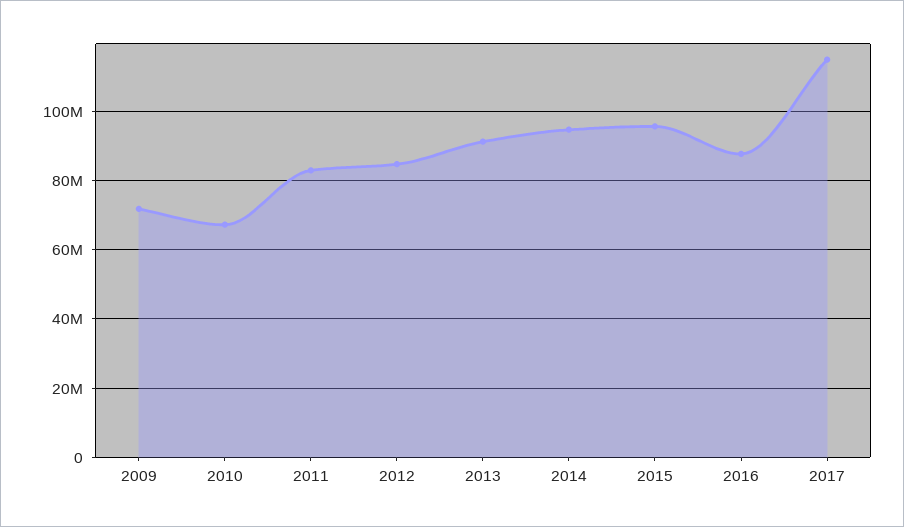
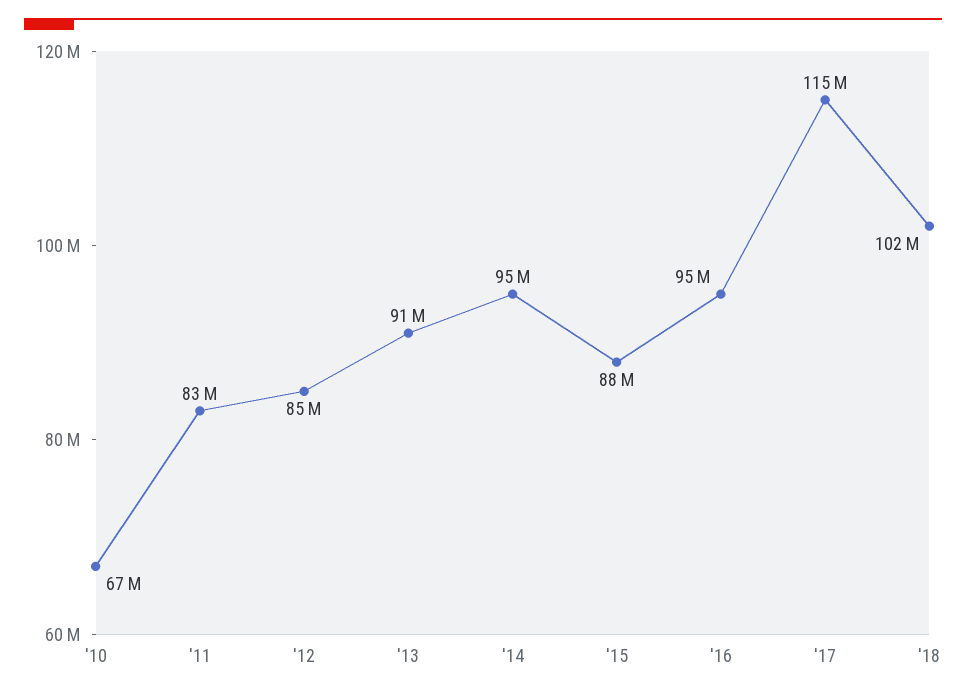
2009: 72000000 -> none
2015: 96000000 -> 88000000
2016: 88000000 -> 95000000
'18: none -> 102000000

